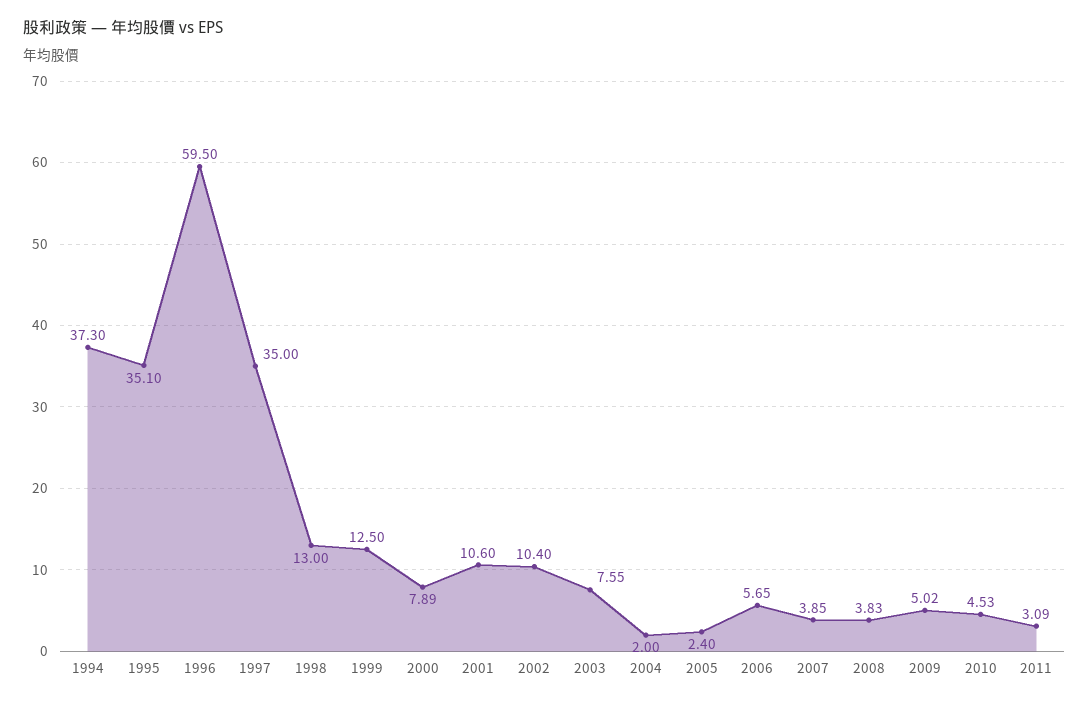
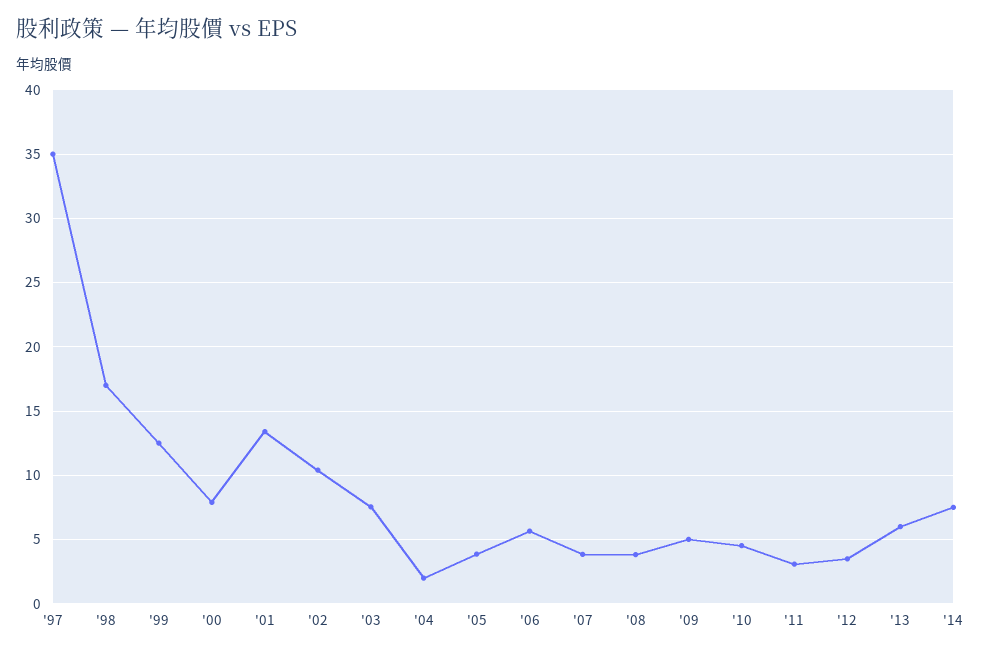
1994: 37.3 -> none
1995: 35.1 -> none
1996: 59.5 -> none
1998: 13 -> 17
2001: 10.6 -> 13.5
2005: 2.4 -> 4
'12: none -> 3.5
'13: none -> 6
'14: none -> 7.5

